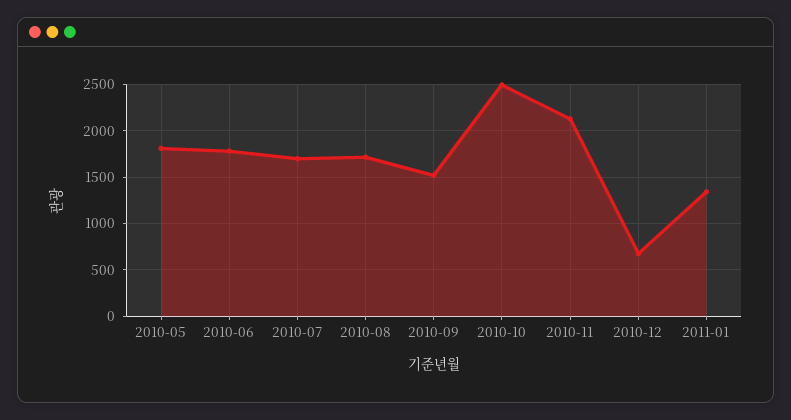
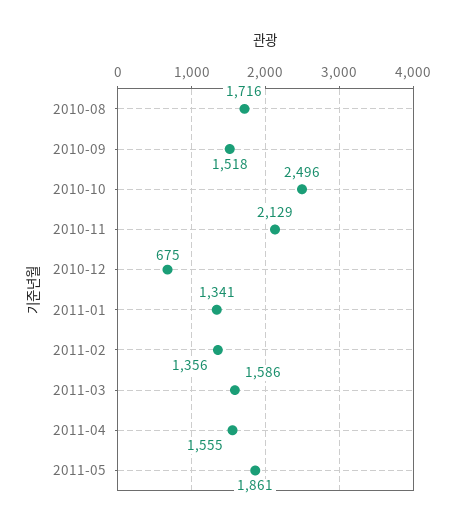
2010-05: 1800 -> none
2010-06: 1800 -> none
2010-07: 1700 -> none
2011-02: none -> 1356
2011-03: none -> 1586
2011-04: none -> 1555
2011-05: none -> 1861

